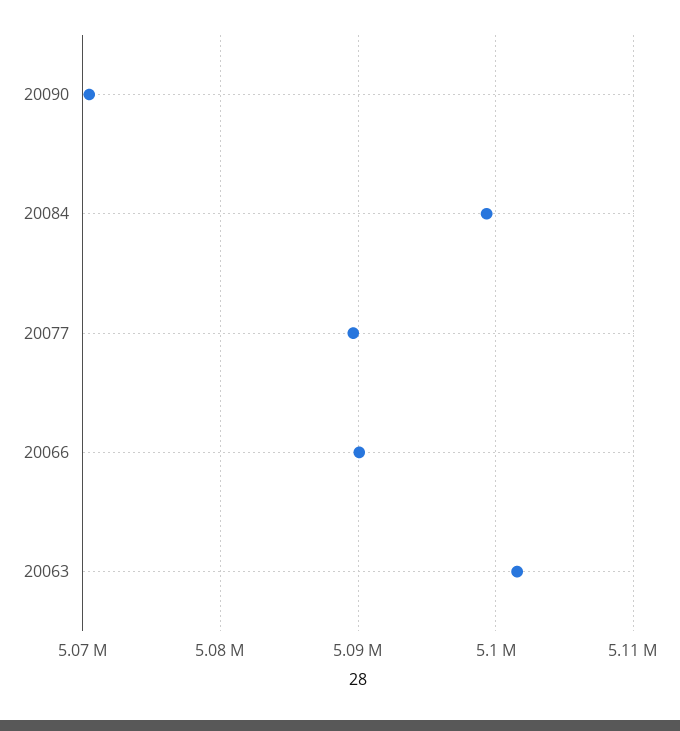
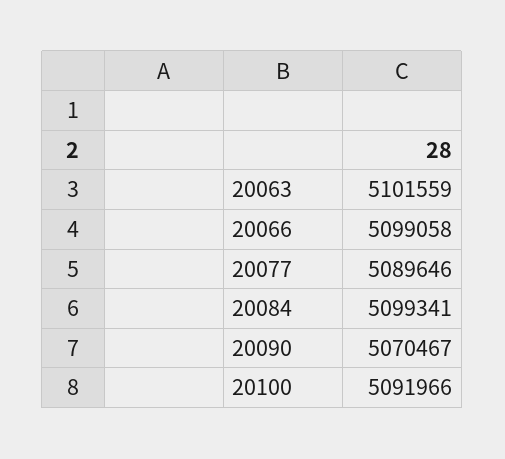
20066: 5090000 -> 5099058
20100: none -> 5091966

